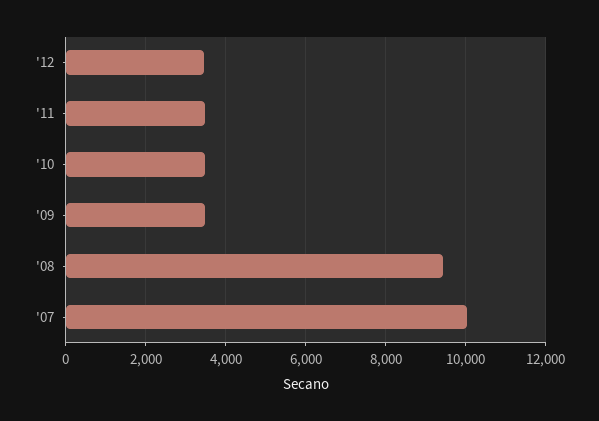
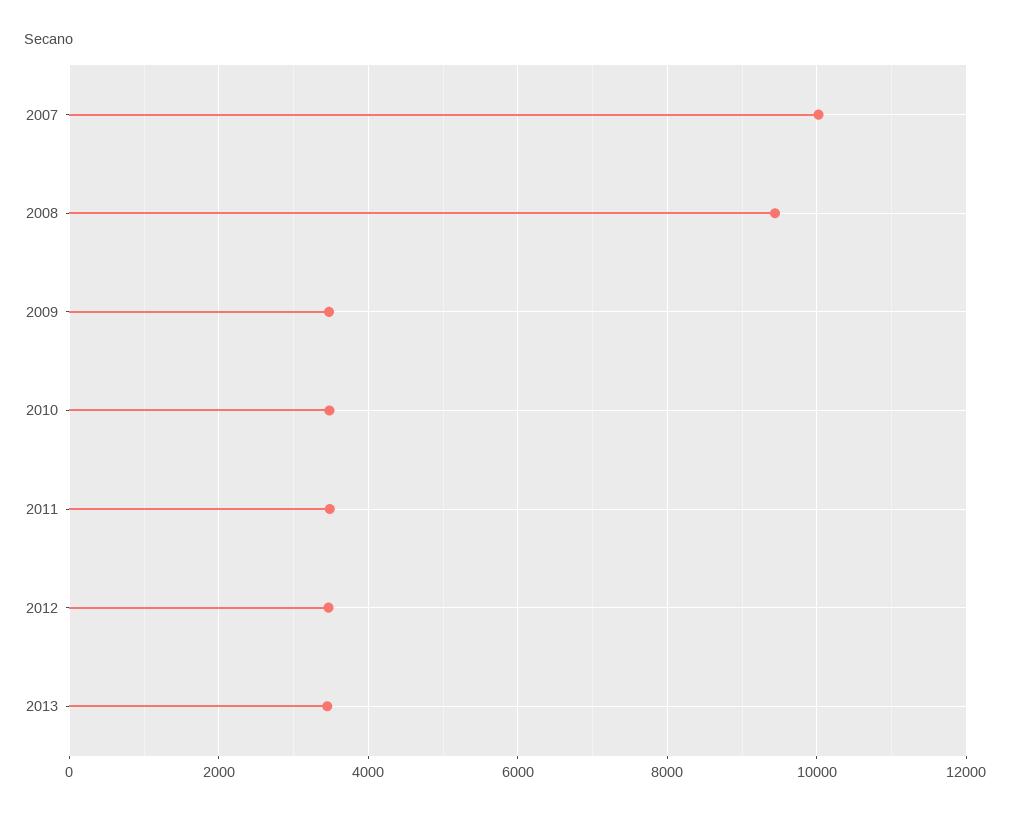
2013: none -> 3400

